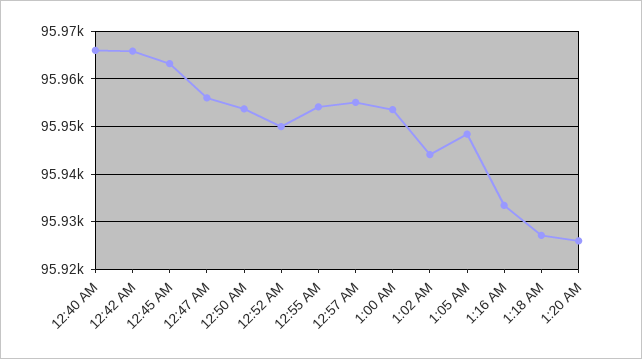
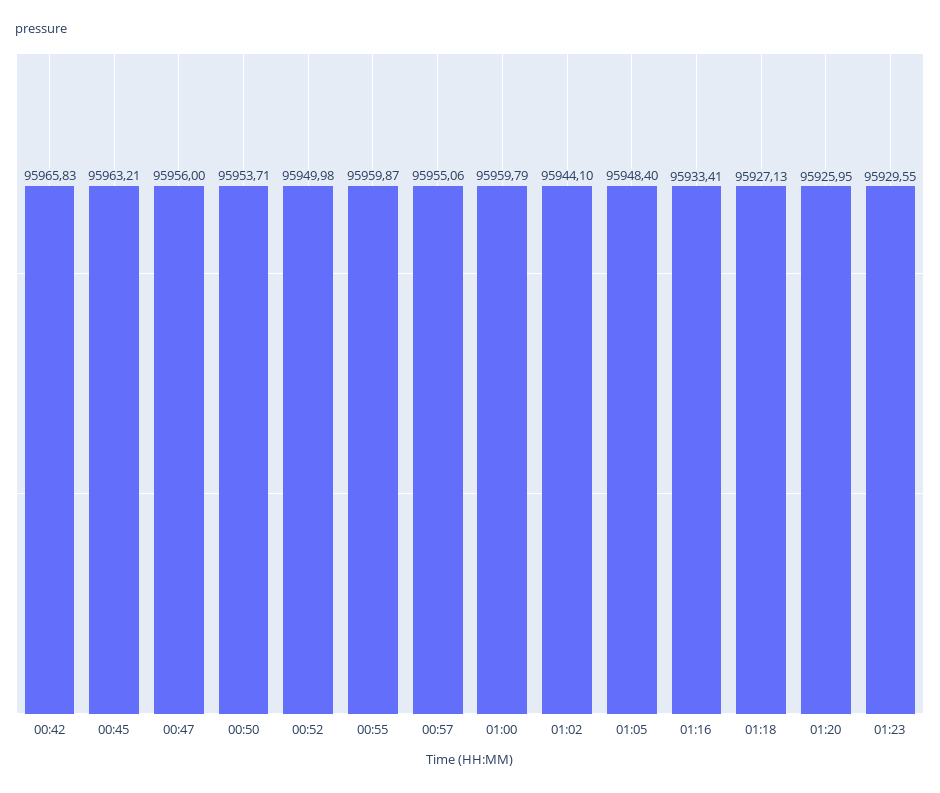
12:40 AM: 95966 -> none
12:55 AM: 95954 -> 95959.87
1:00 AM: 95954 -> 95959.79
01:23: none -> 95929.55

